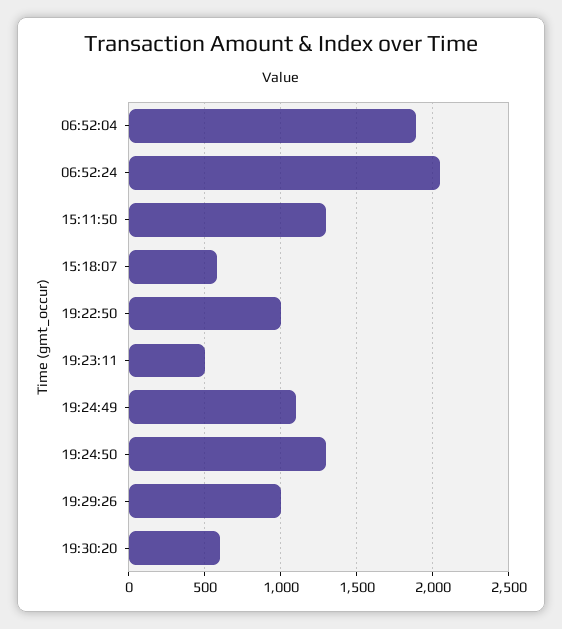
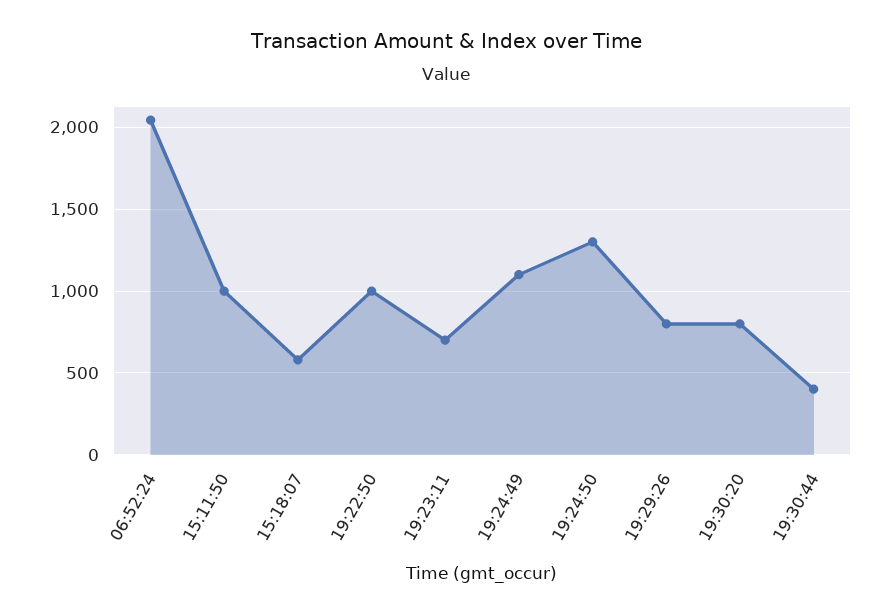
06:52:04: 1900 -> none
15:11:50: 1300 -> 1000
19:23:11: 500 -> 700
19:29:26: 1000 -> 800
19:30:20: 600 -> 800
19:30:44: none -> 400

